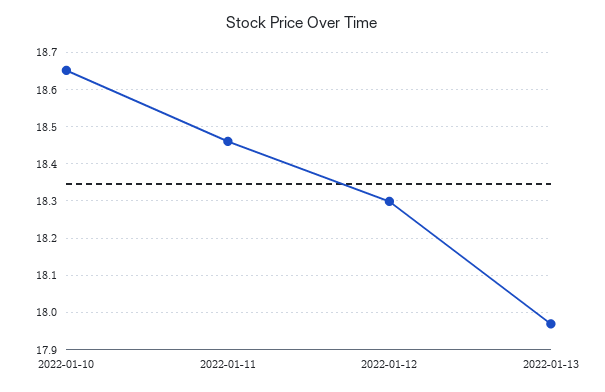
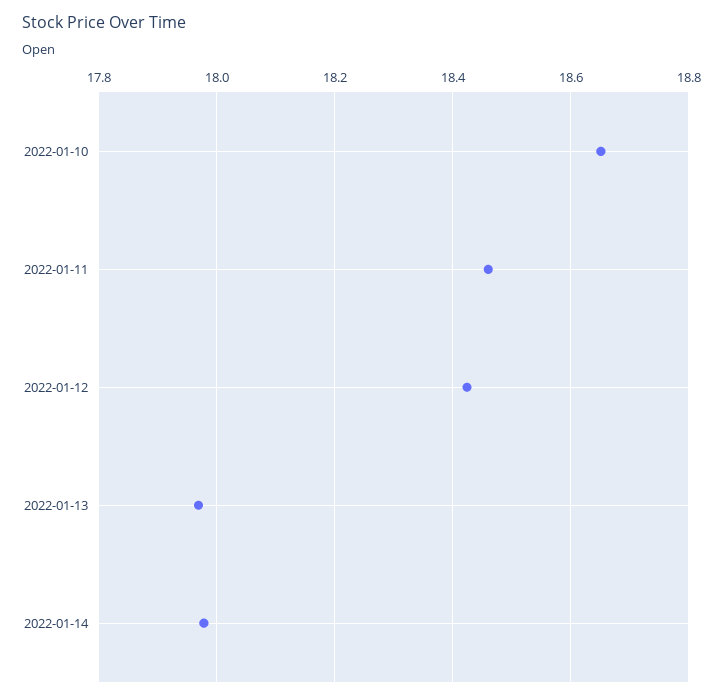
2022-01-12: 18.3 -> 18.42
2022-01-14: none -> 17.98

